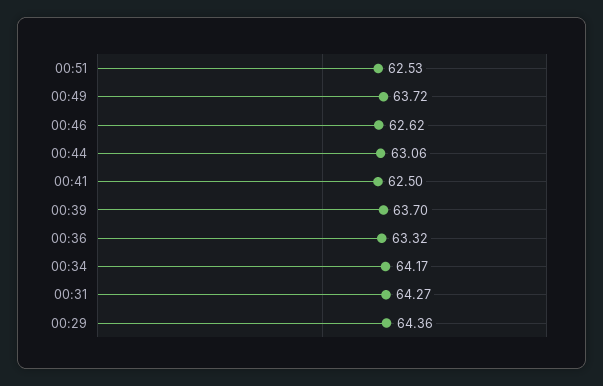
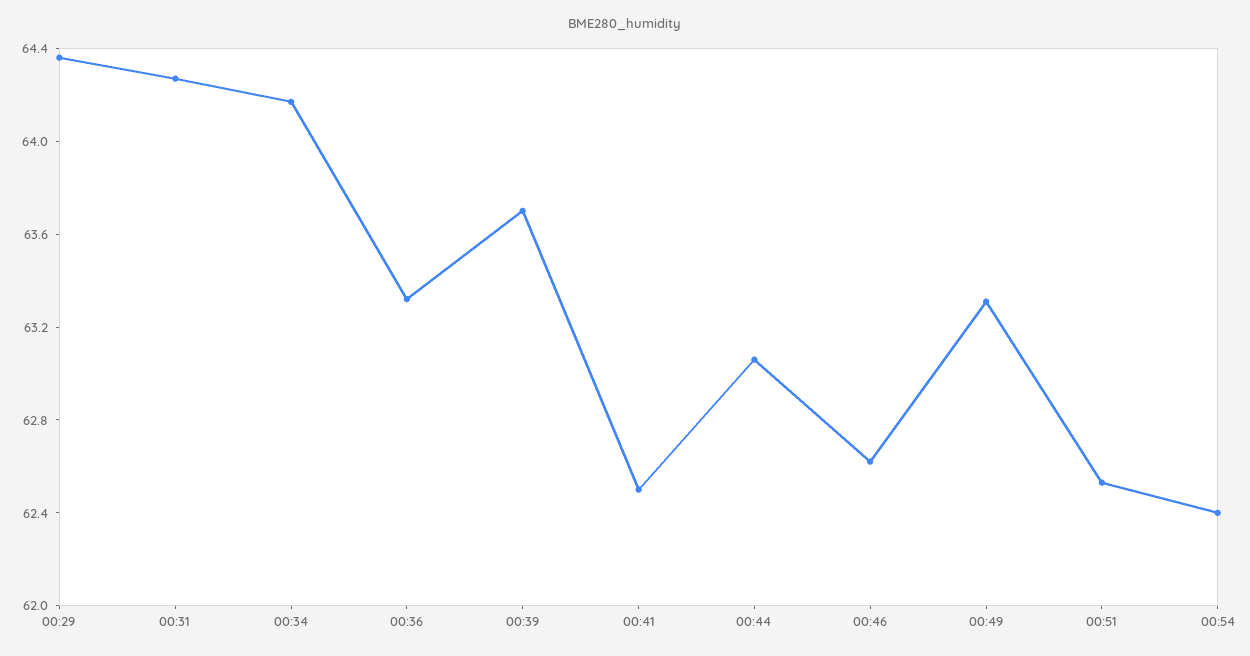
00:49: 63.72 -> 63.3
00:54: none -> 62.4

